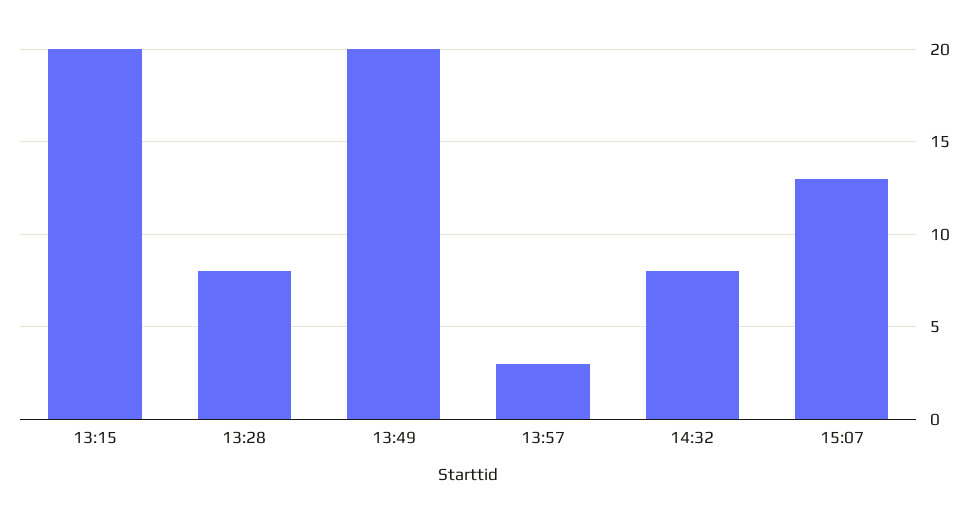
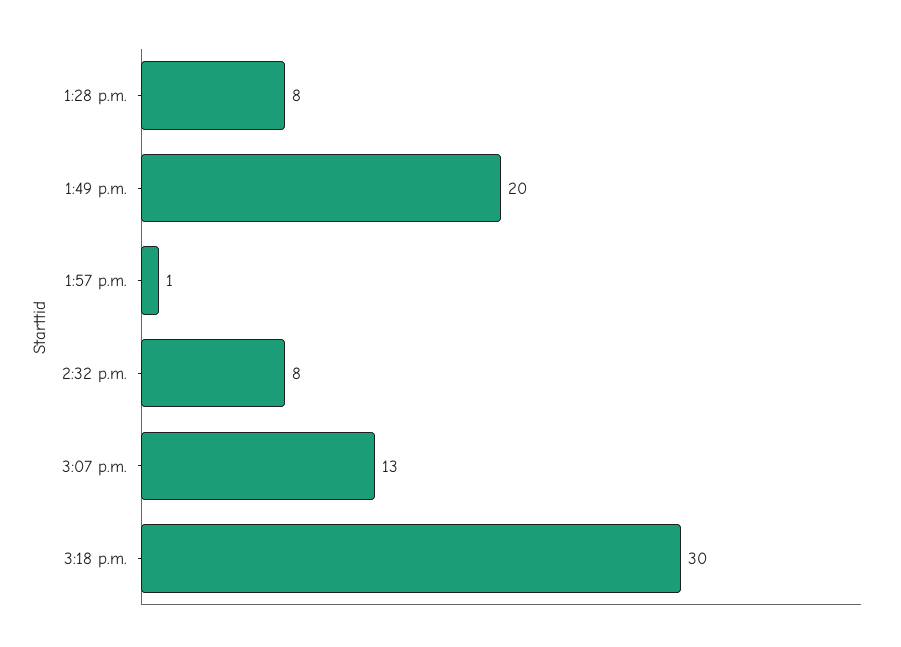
13:15: 20 -> none
13:57: 3 -> 1
3:18 p.m.: none -> 30

